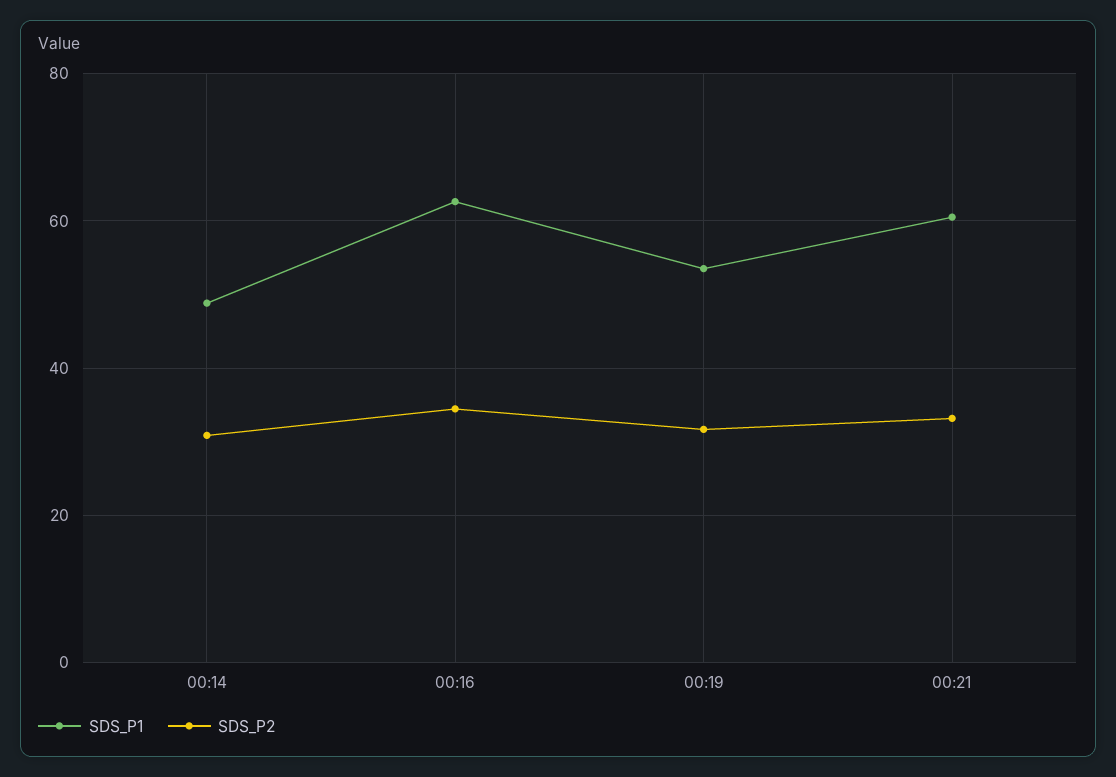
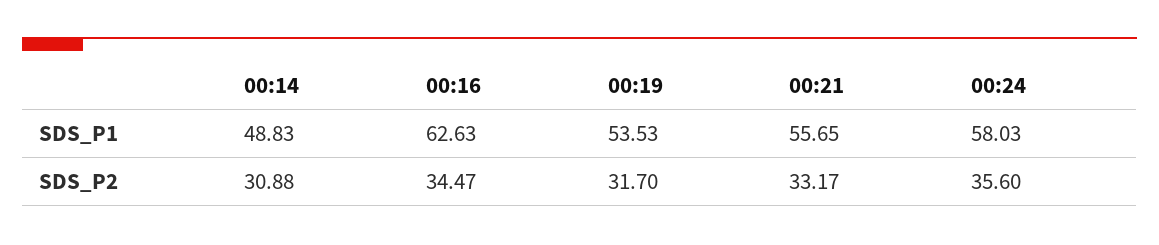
SDS_P1, 00:21: 60 -> 55.65
SDS_P1, 00:24: none -> 58.03
SDS_P2, 00:24: none -> 35.6

